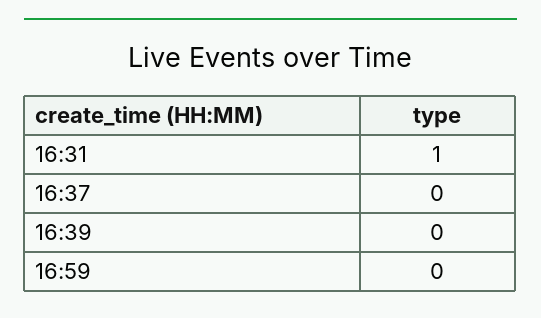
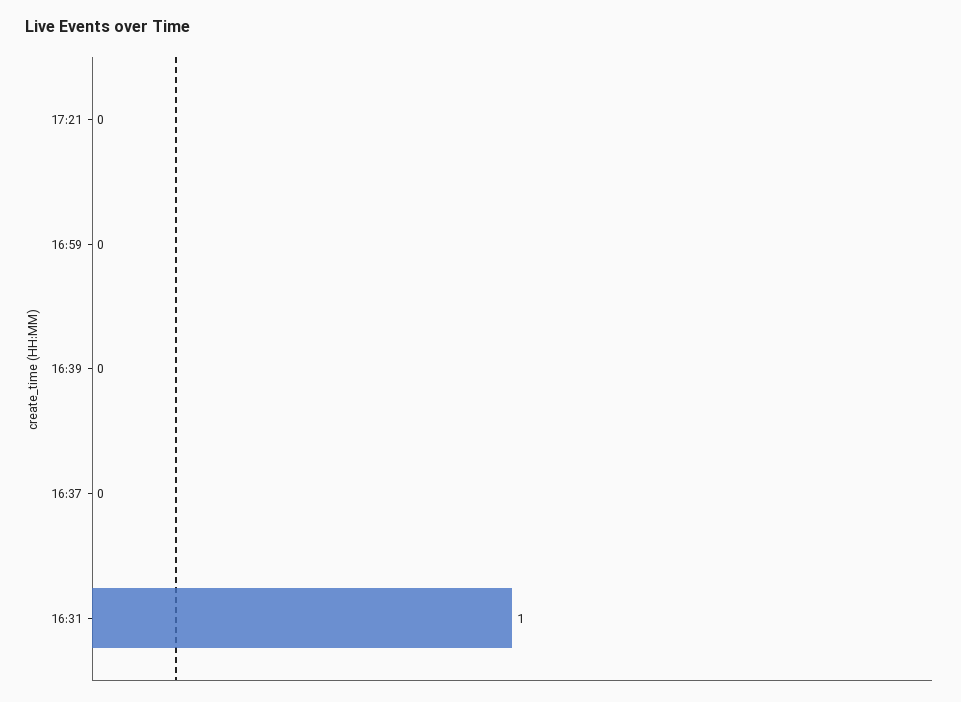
17:21: none -> 0

